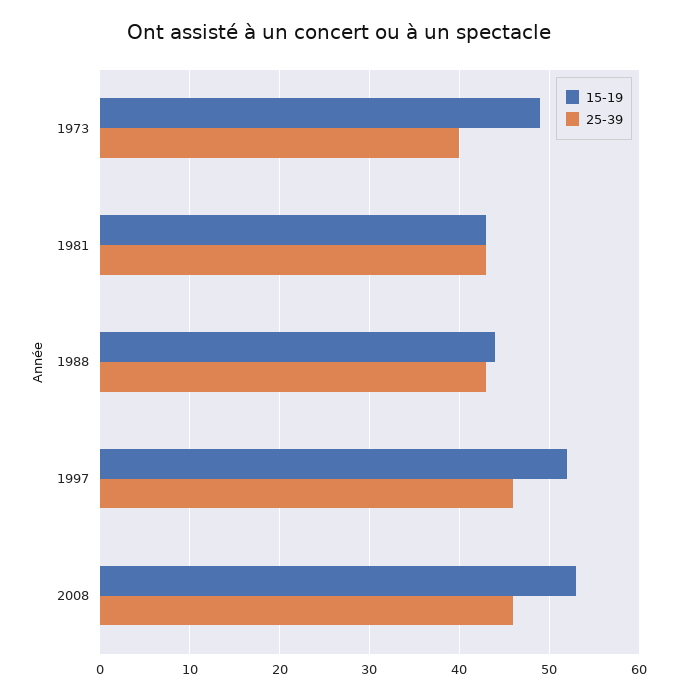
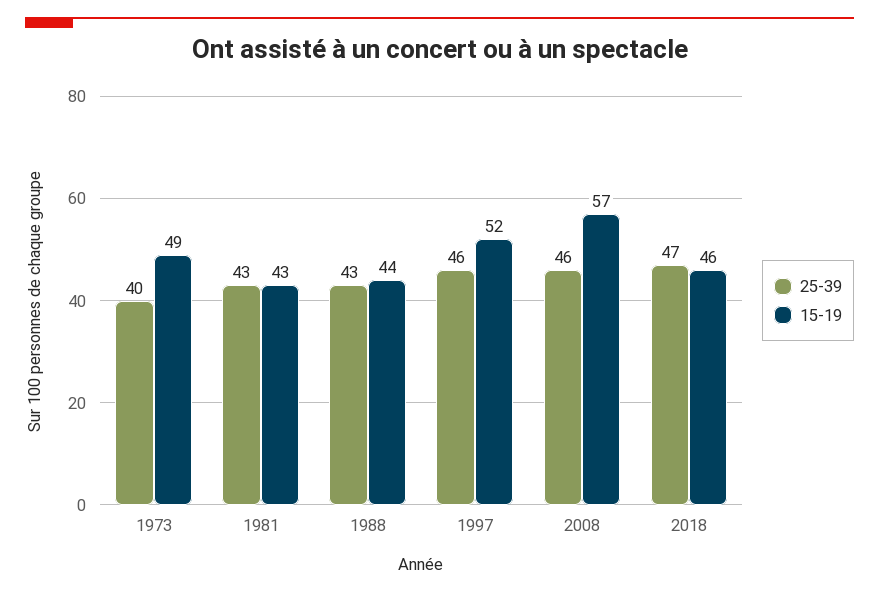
15-19, 2008: 53 -> 57
25-39, 2018: none -> 47
15-19, 2018: none -> 46

